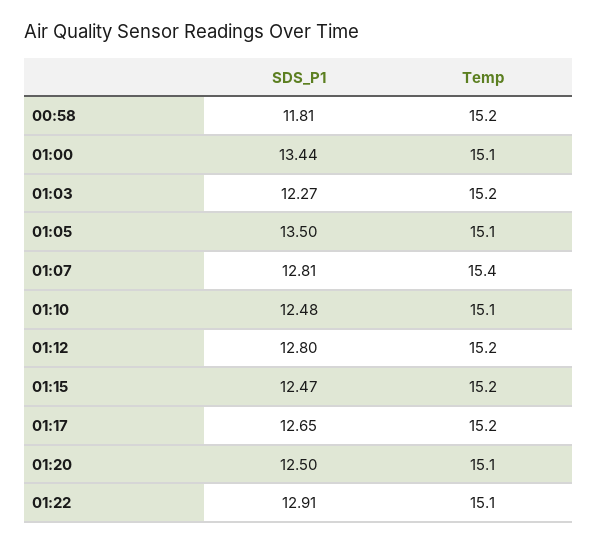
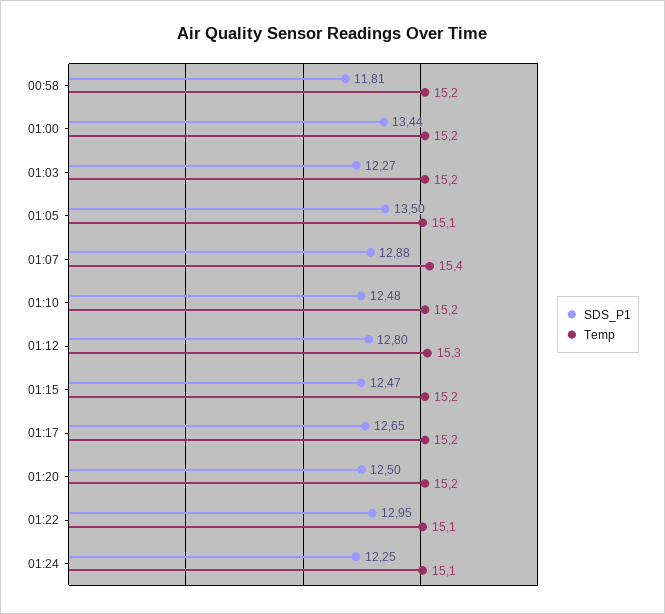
Temp, 01:00: 15.1 -> 15.2
SDS_P1, 01:07: 12.81 -> 12.88
Temp, 01:10: 15.1 -> 15.2
Temp, 01:12: 15.2 -> 15.3
Temp, 01:20: 15.1 -> 15.2
SDS_P1, 01:22: 12.91 -> 12.95
SDS_P1, 01:24: none -> 12.25
Temp, 01:24: none -> 15.1

